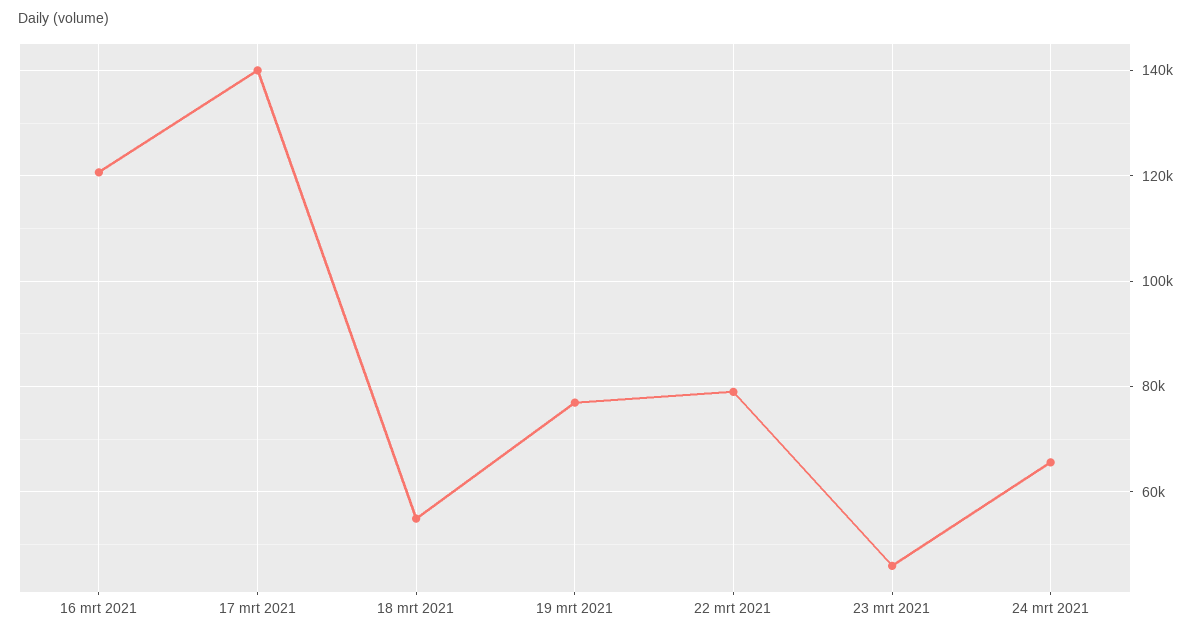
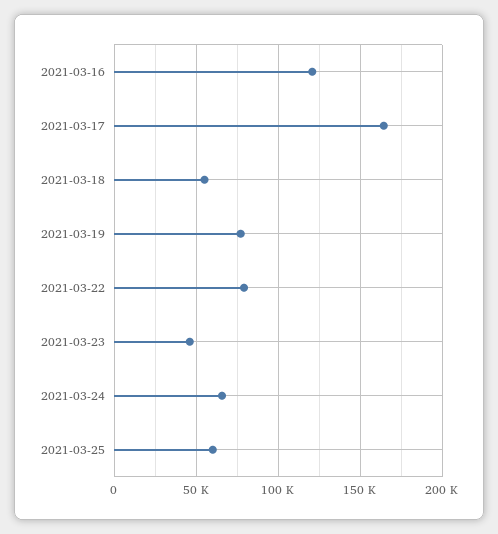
17 mrt 2021: 140000 -> 165000
2021-03-25: none -> 60000

